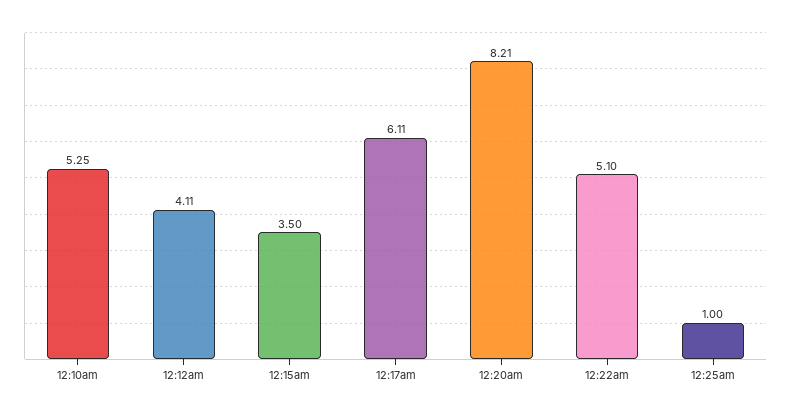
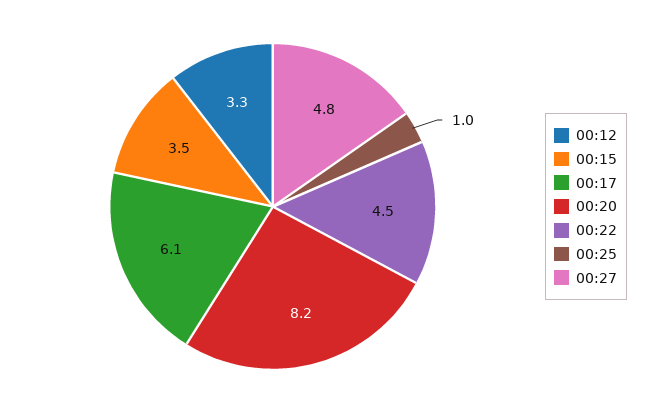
12:10am: 5.25 -> none
12:12am: 4.11 -> 3.3
12:22am: 5.1 -> 4.5
00:27: none -> 4.8

